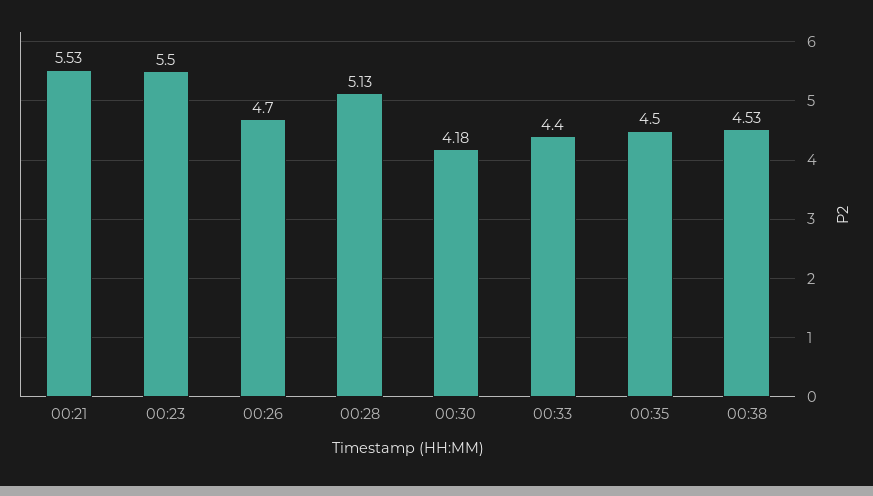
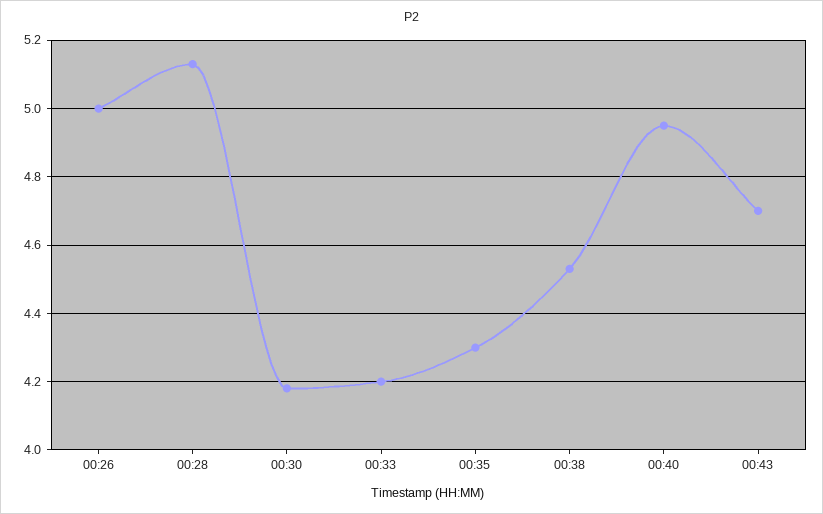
00:21: 5.53 -> none
00:23: 5.5 -> none
00:26: 4.7 -> 5
00:33: 4.4 -> 4.2
00:35: 4.5 -> 4.3
00:40: none -> 4.95
00:43: none -> 4.7

